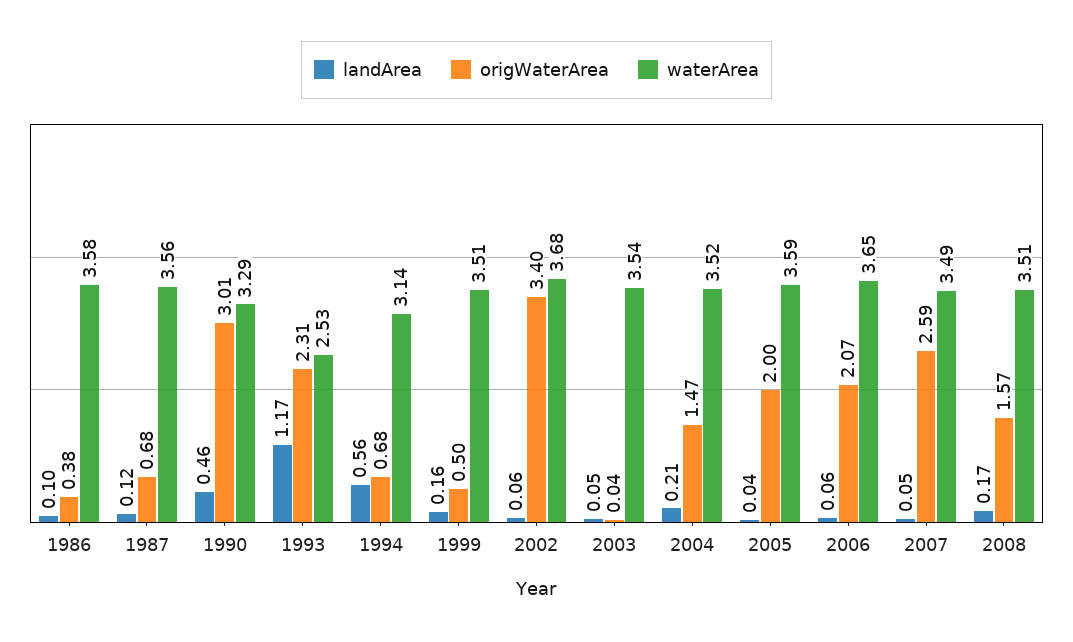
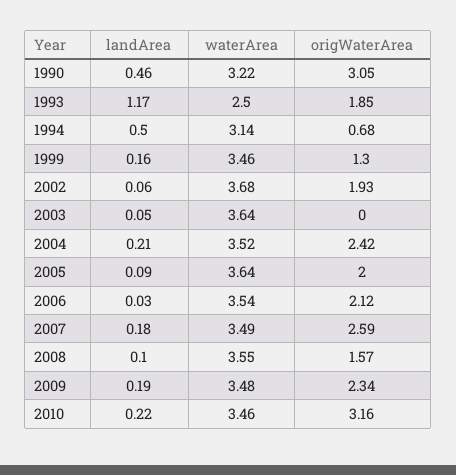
landArea, 1986: 0.1 -> none
origWaterArea, 1986: 0.38 -> none
waterArea, 1986: 3.58 -> none
landArea, 1987: 0.12 -> none
origWaterArea, 1987: 0.68 -> none
waterArea, 1987: 3.56 -> none
origWaterArea, 1990: 3.01 -> 3.05
waterArea, 1990: 3.29 -> 3.22
origWaterArea, 1993: 2.31 -> 1.85
waterArea, 1993: 2.53 -> 2.5
landArea, 1994: 0.56 -> 0.5
origWaterArea, 1999: 0.5 -> 1.3
waterArea, 1999: 3.51 -> 3.46
origWaterArea, 2002: 3.4 -> 1.93
origWaterArea, 2003: 0.04 -> 0
waterArea, 2003: 3.54 -> 3.64
origWaterArea, 2004: 1.47 -> 2.42
landArea, 2005: 0.04 -> 0.09
waterArea, 2005: 3.59 -> 3.64
landArea, 2006: 0.06 -> 0.03
origWaterArea, 2006: 2.07 -> 2.12
waterArea, 2006: 3.65 -> 3.54
landArea, 2007: 0.05 -> 0.18
landArea, 2008: 0.17 -> 0.1
waterArea, 2008: 3.51 -> 3.55
landArea, 2009: none -> 0.19
waterArea, 2009: none -> 3.48
origWaterArea, 2009: none -> 2.34
landArea, 2010: none -> 0.22
waterArea, 2010: none -> 3.46
origWaterArea, 2010: none -> 3.16

